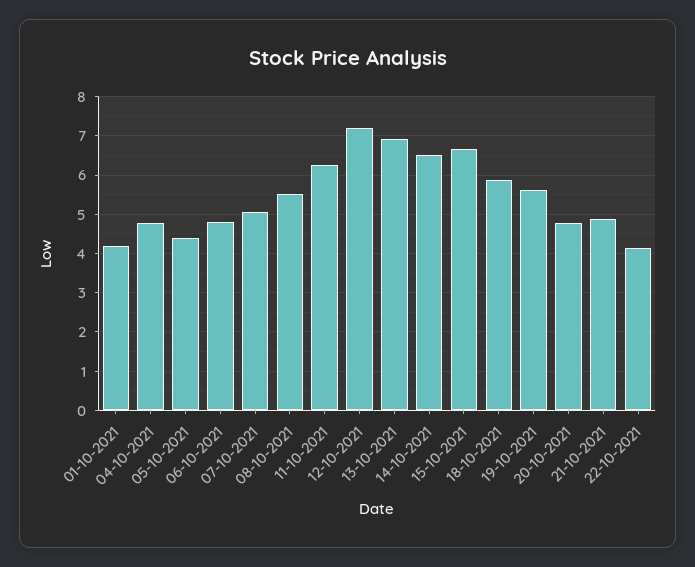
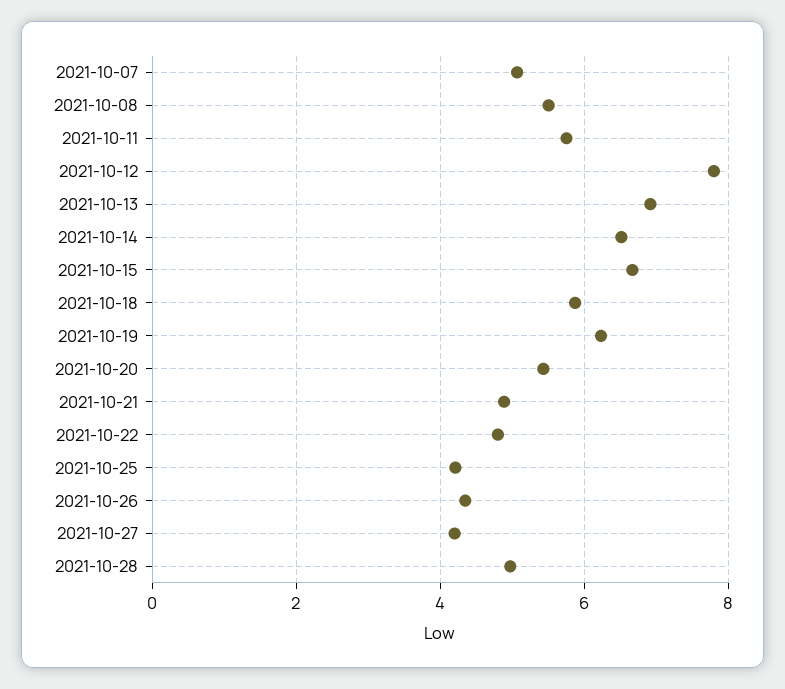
01-10-2021: 4.2 -> none
04-10-2021: 4.8 -> none
05-10-2021: 4.4 -> none
06-10-2021: 4.8 -> none
11-10-2021: 6.2 -> 5.8
12-10-2021: 7.2 -> 7.8
19-10-2021: 5.6 -> 6.2
20-10-2021: 4.8 -> 5.4
22-10-2021: 4.2 -> 4.8
2021-10-25: none -> 4.2
2021-10-26: none -> 4.4
2021-10-27: none -> 4.2
2021-10-28: none -> 5

